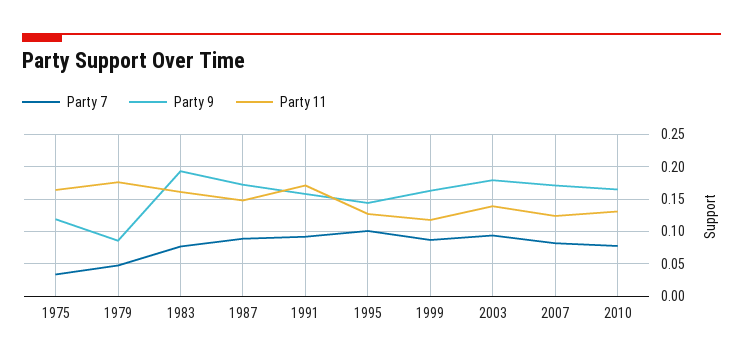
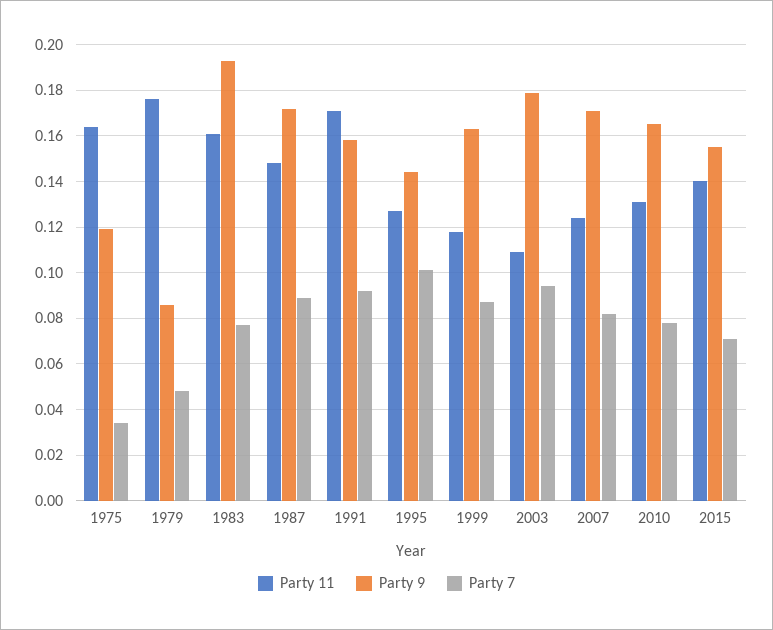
Party 11, 2003: 0.14 -> 0.11
Party 11, 2015: none -> 0.14
Party 9, 2015: none -> 0.155
Party 7, 2015: none -> 0.07

